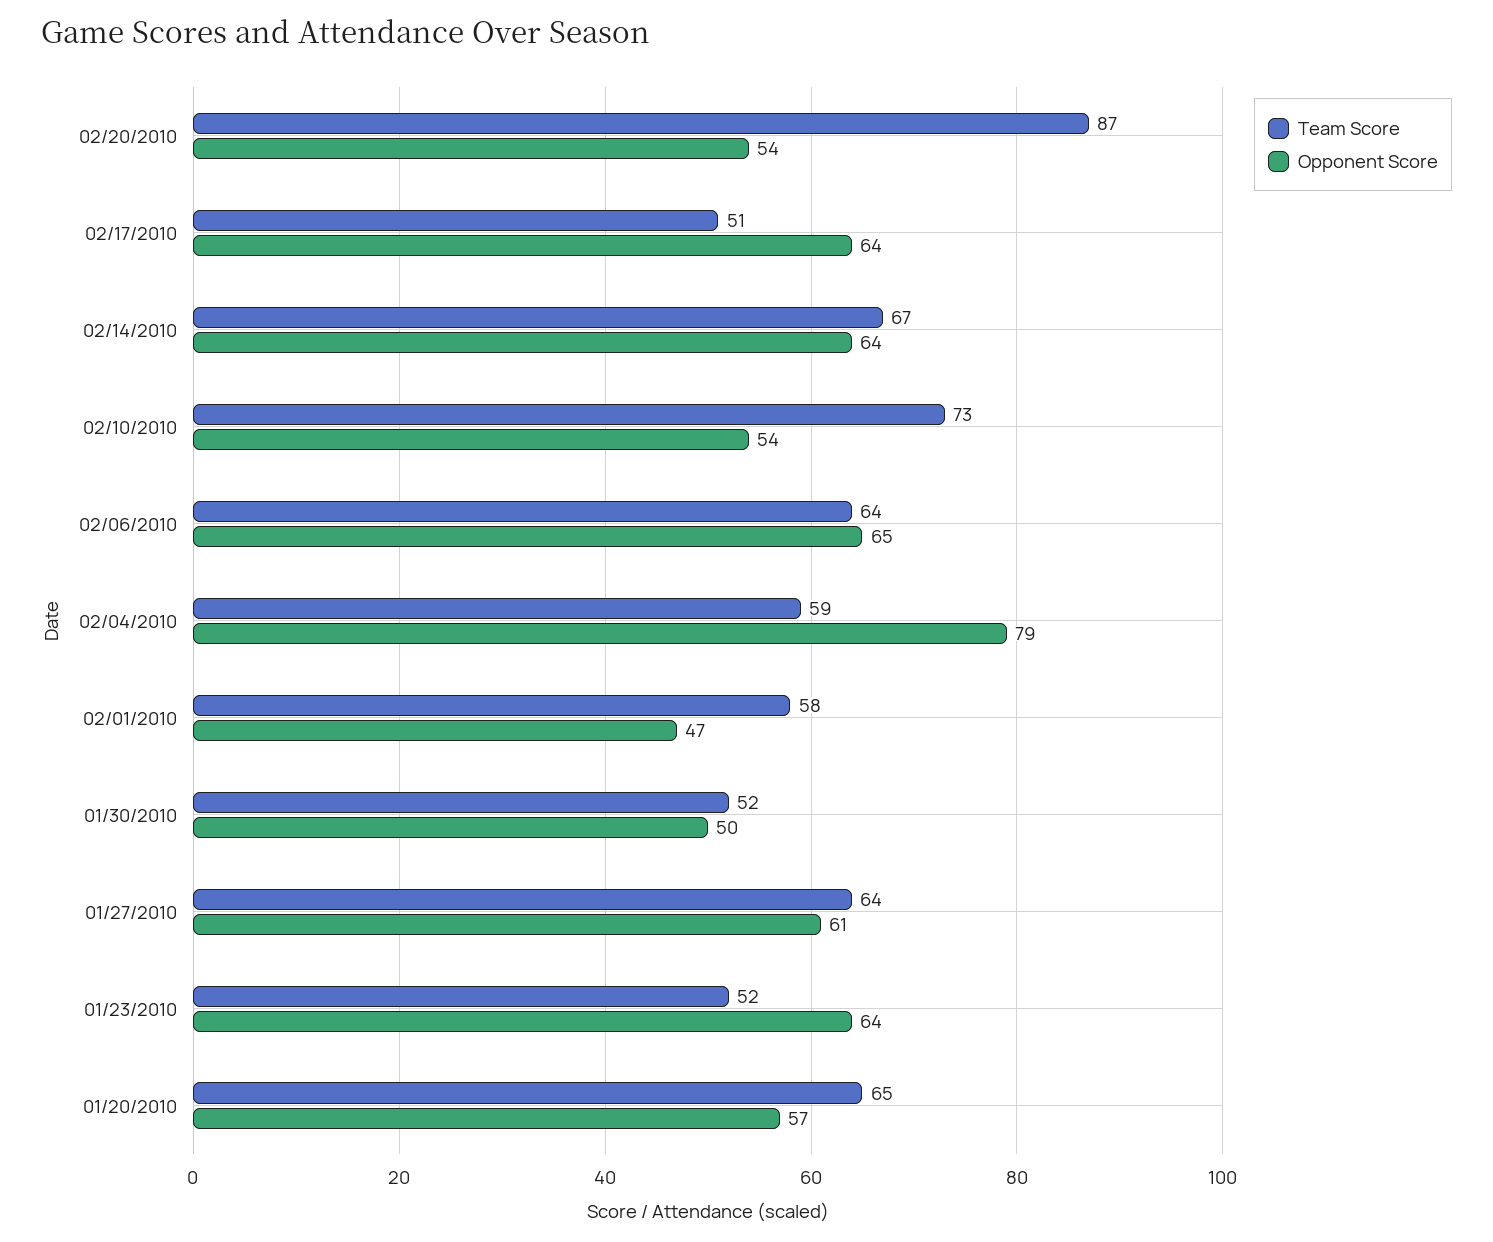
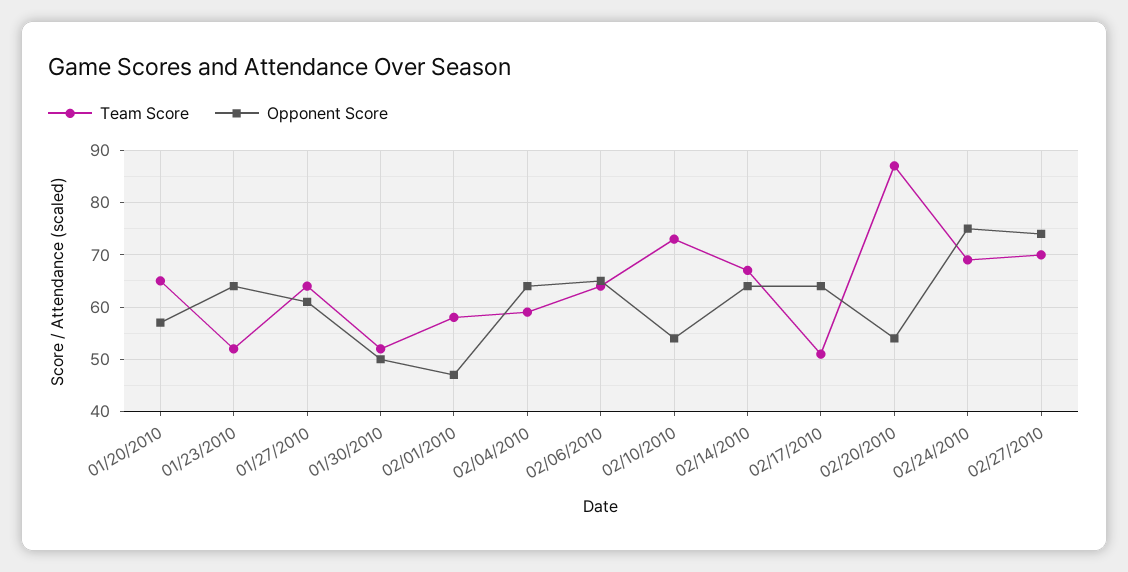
Opponent Score, 02/04/2010: 79 -> 65
Team Score, 02/24/2010: none -> 70
Opponent Score, 02/24/2010: none -> 75
Team Score, 02/27/2010: none -> 70
Opponent Score, 02/27/2010: none -> 75

